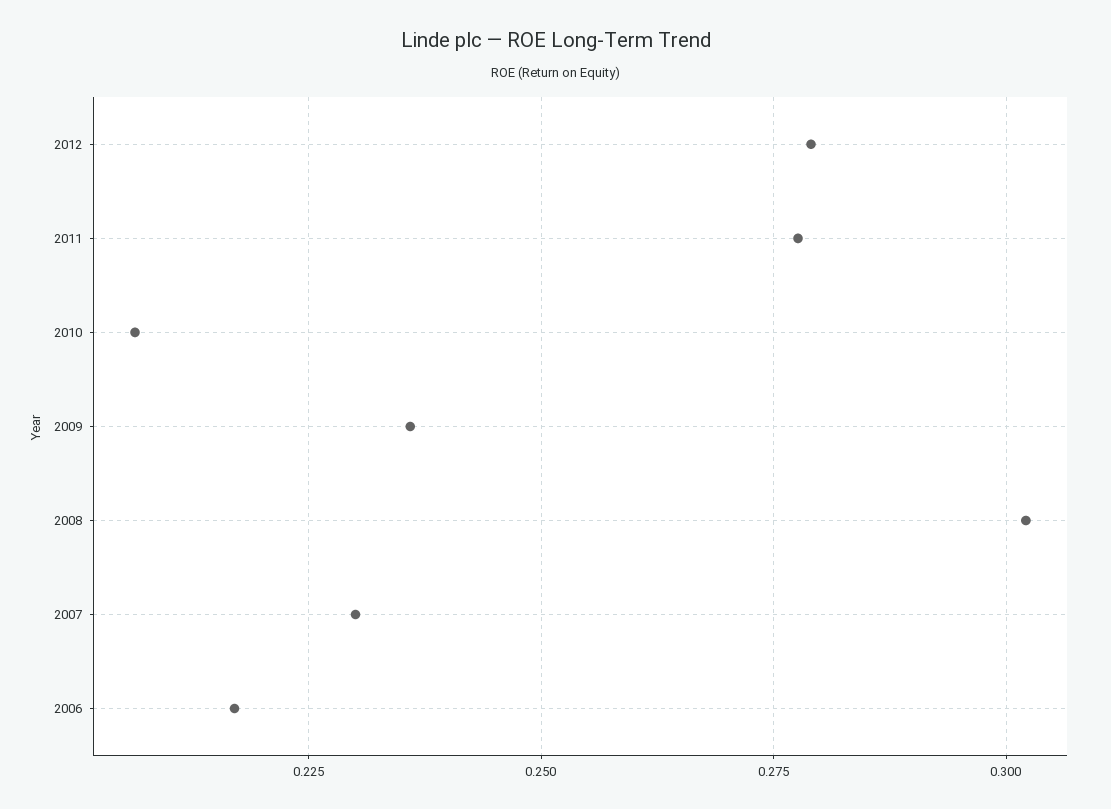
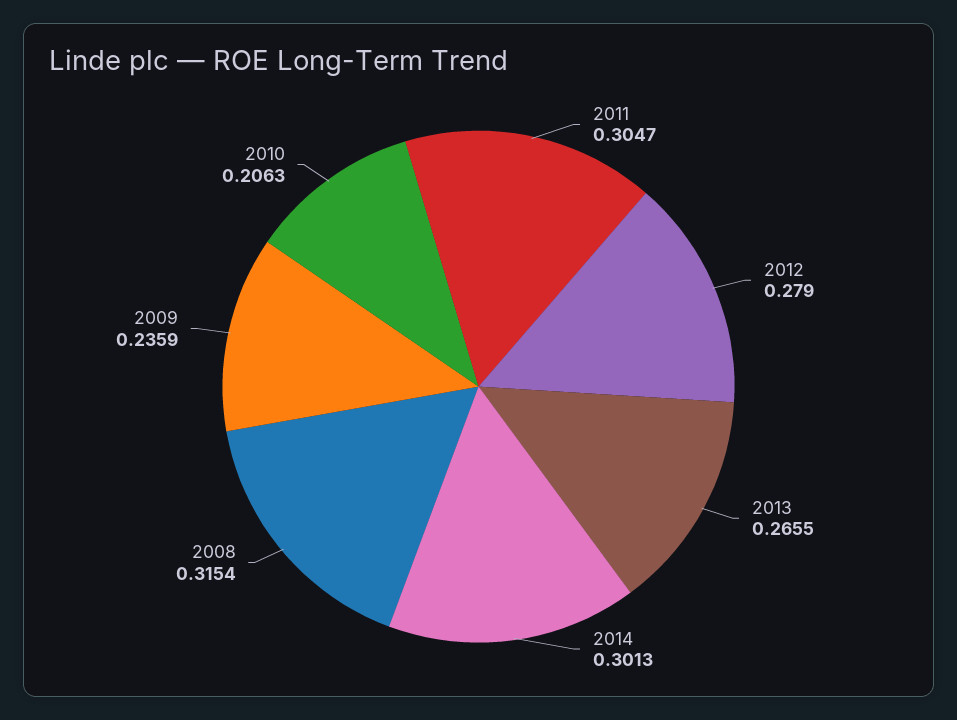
2011: 0.2775 -> 0.3047
2008: 0.3025 -> 0.3154
2007: 0.23 -> none
2006: 0.2175 -> none
2013: none -> 0.2655
2014: none -> 0.3013

